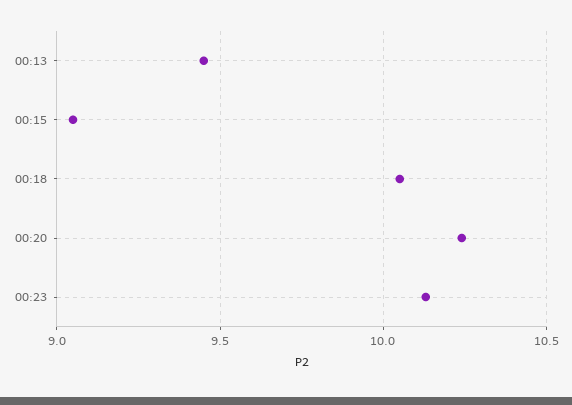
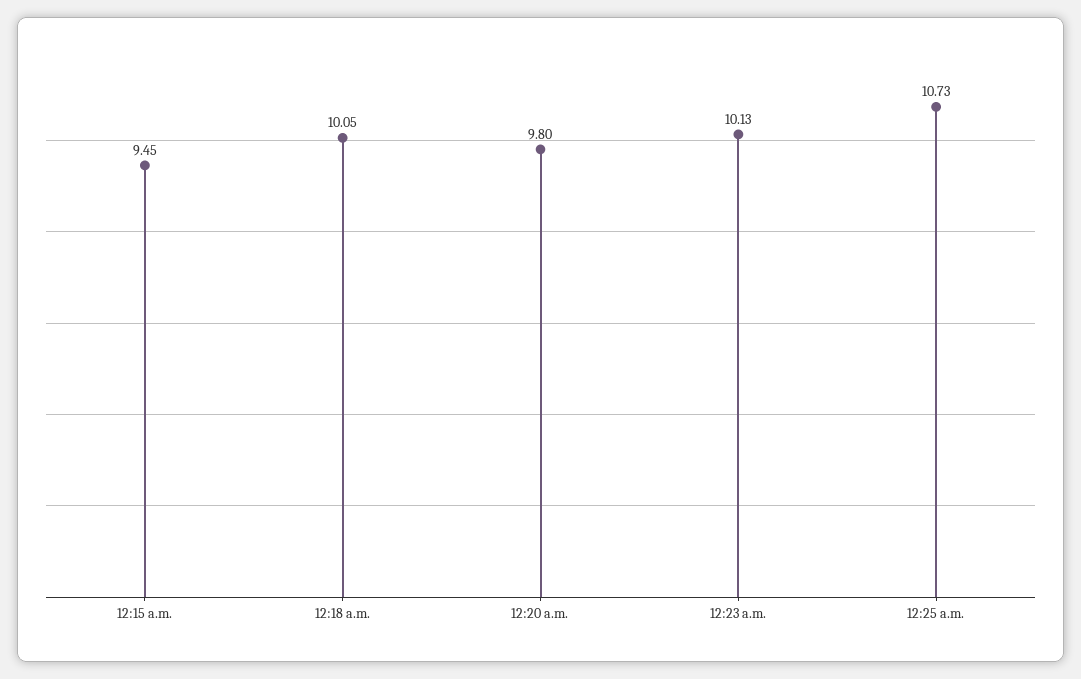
00:13: 9.45 -> none
00:15: 9.05 -> 9.45
00:20: 10.25 -> 9.8
12:25 a.m.: none -> 10.73

